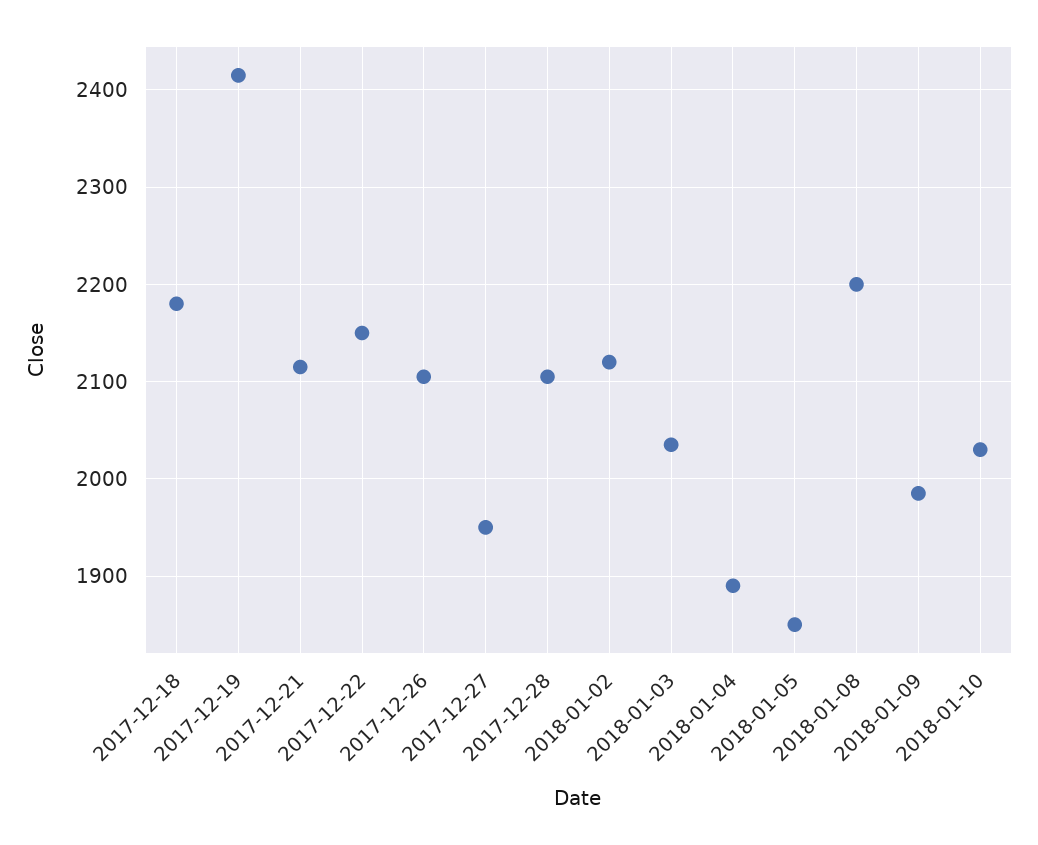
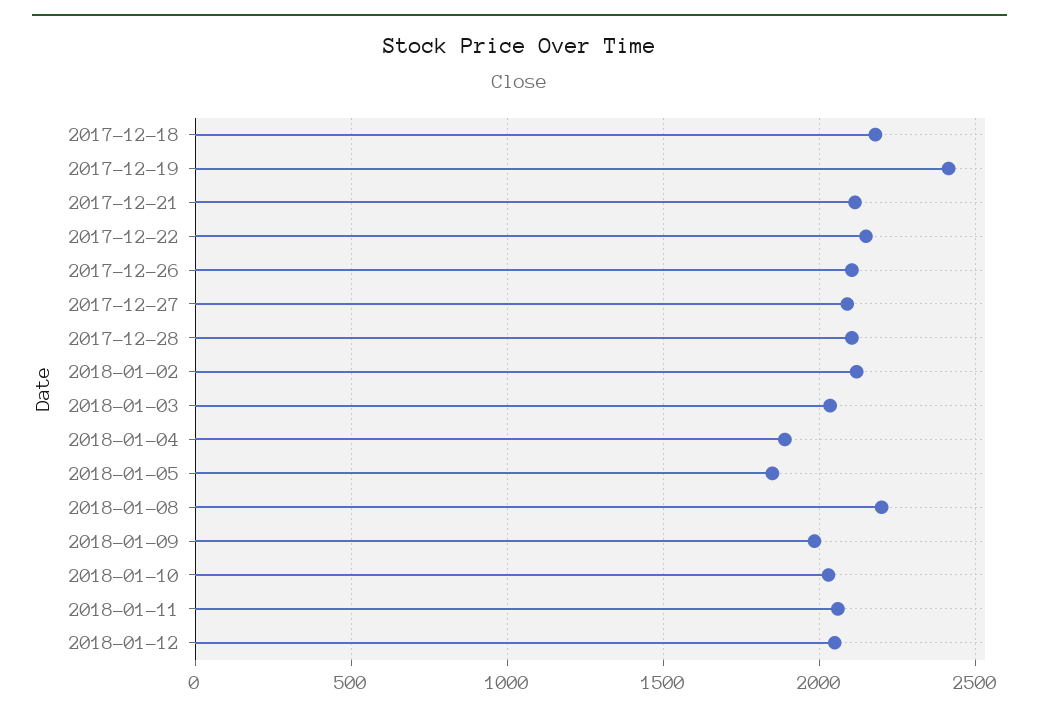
2017-12-27: 1950 -> 2100
2018-01-11: none -> 2050
2018-01-12: none -> 2050

